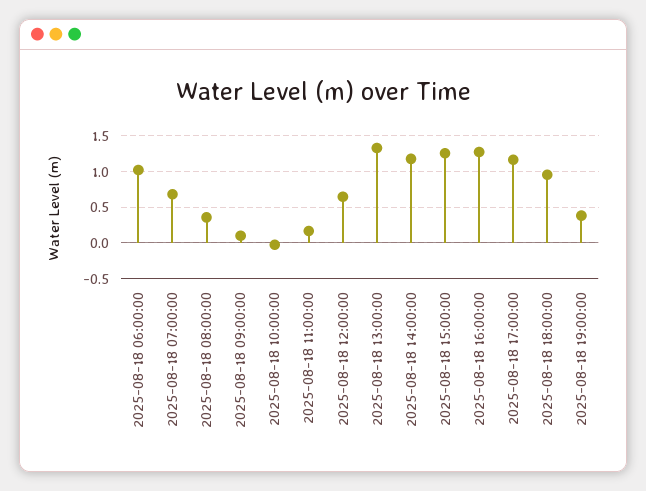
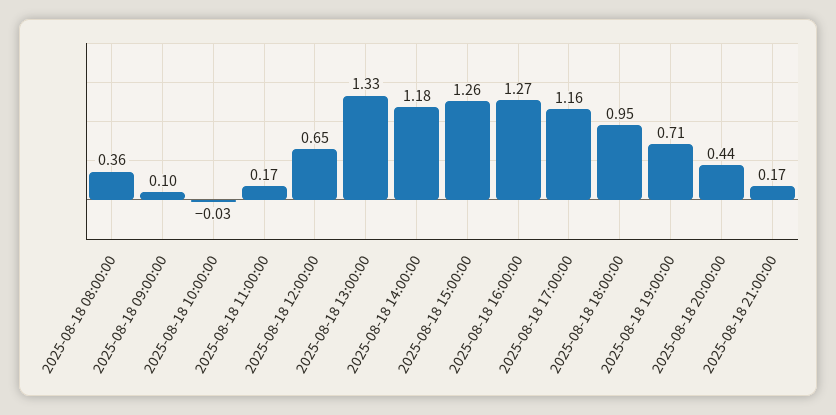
2025-08-18 06:00:00: 1 -> none
2025-08-18 07:00:00: 0.7 -> none
2025-08-18 19:00:00: 0.4 -> 0.71
2025-08-18 20:00:00: none -> 0.44
2025-08-18 21:00:00: none -> 0.17

